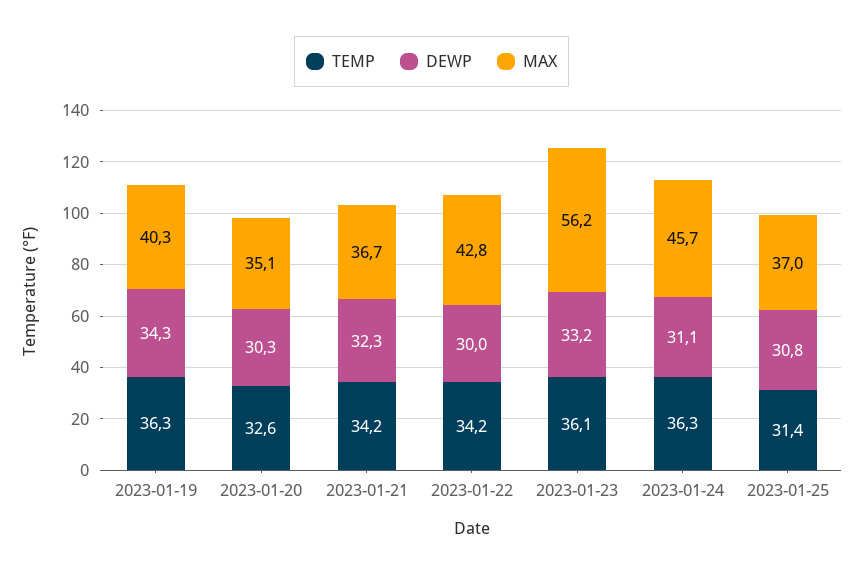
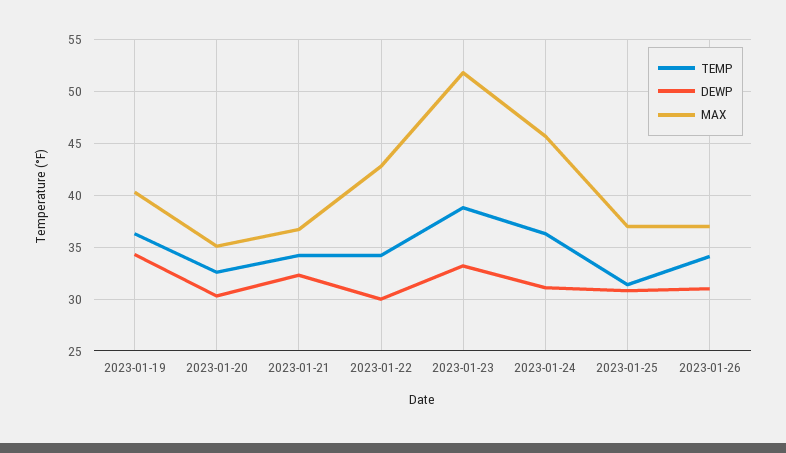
TEMP, 2023-01-23: 36.1 -> 39
MAX, 2023-01-23: 56.2 -> 52
TEMP, 2023-01-26: none -> 34
DEWP, 2023-01-26: none -> 31
MAX, 2023-01-26: none -> 37

